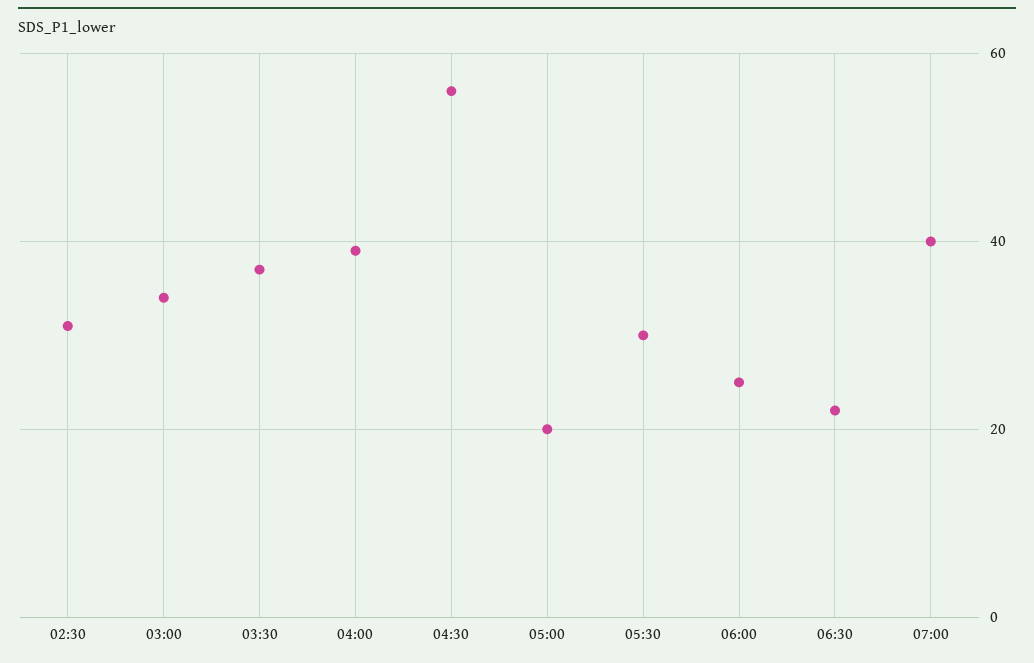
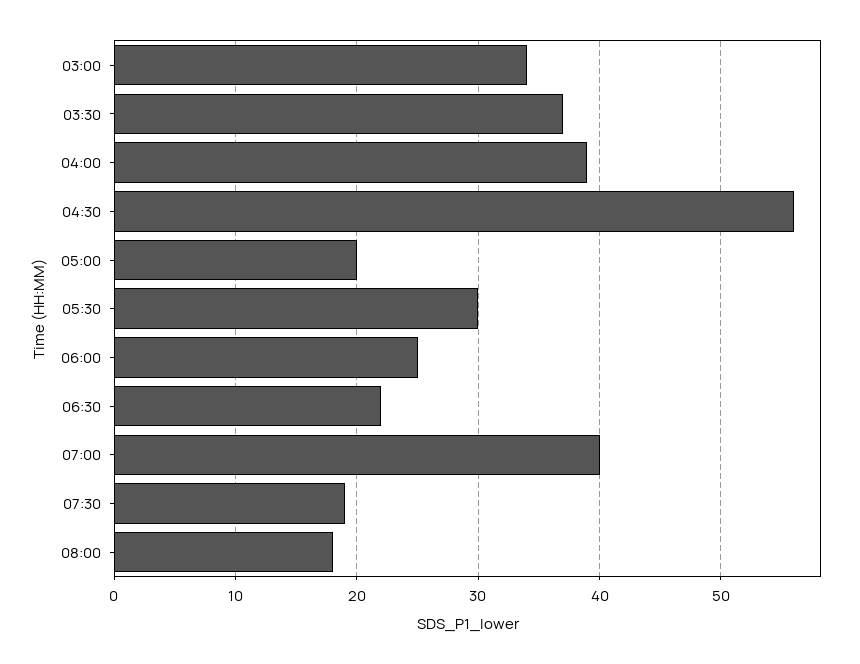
02:30: 30 -> none
07:30: none -> 19
08:00: none -> 18

